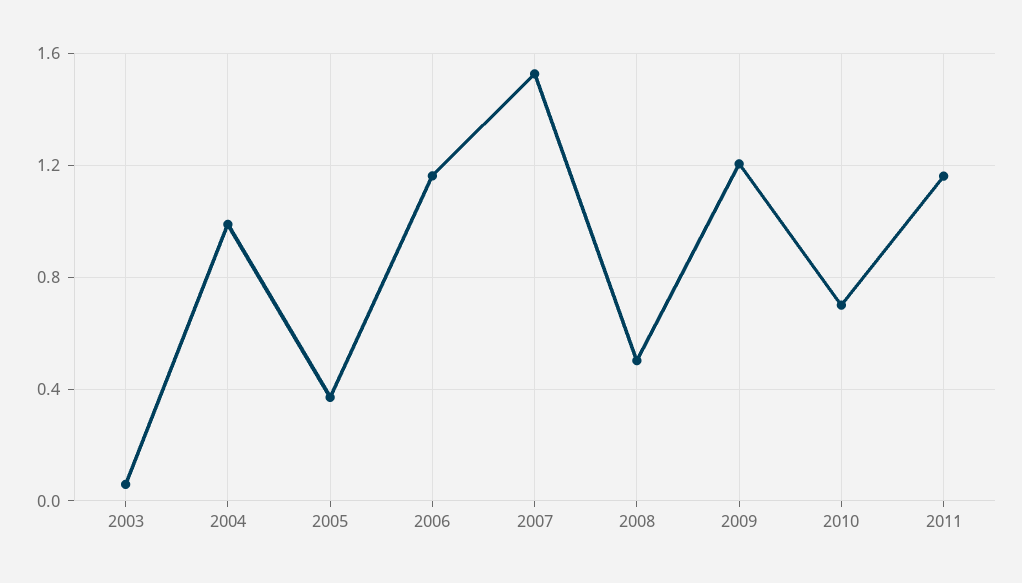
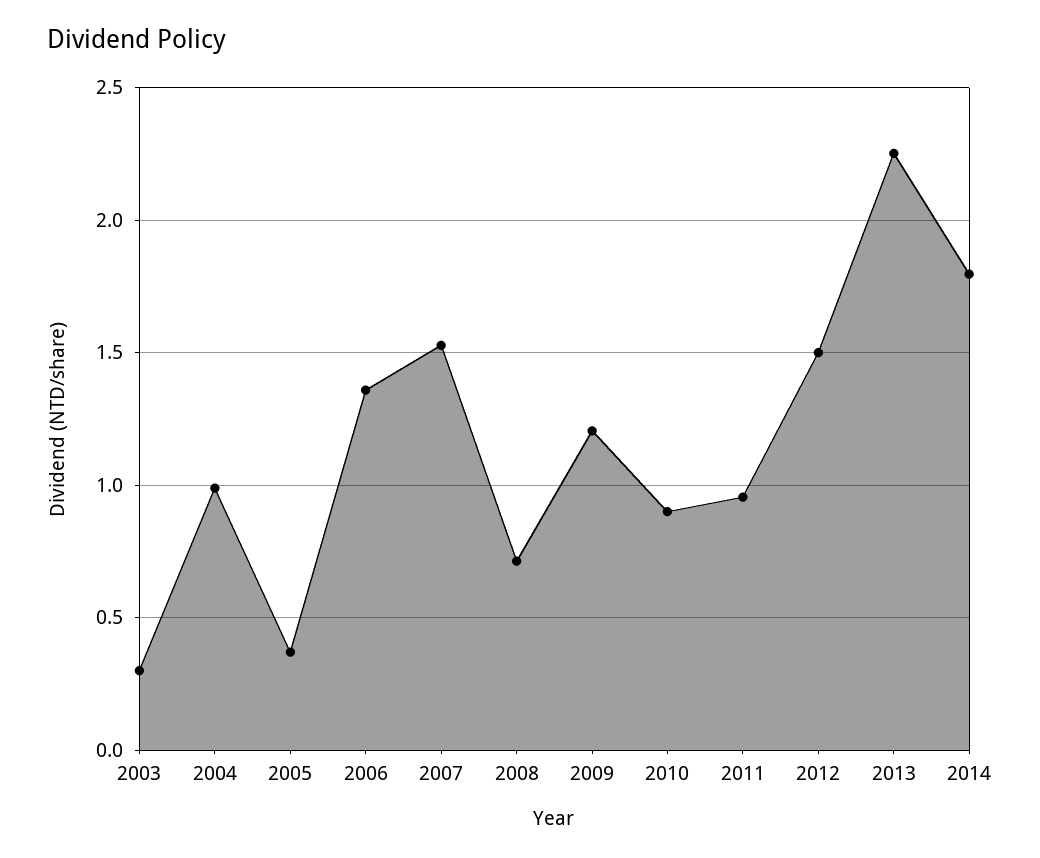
2003: 0.05 -> 0.3
2006: 1.15 -> 1.35
2008: 0.5 -> 0.7
2010: 0.7 -> 0.9
2011: 1.15 -> 0.95
2012: none -> 1.5
2013: none -> 2.25
2014: none -> 1.8

